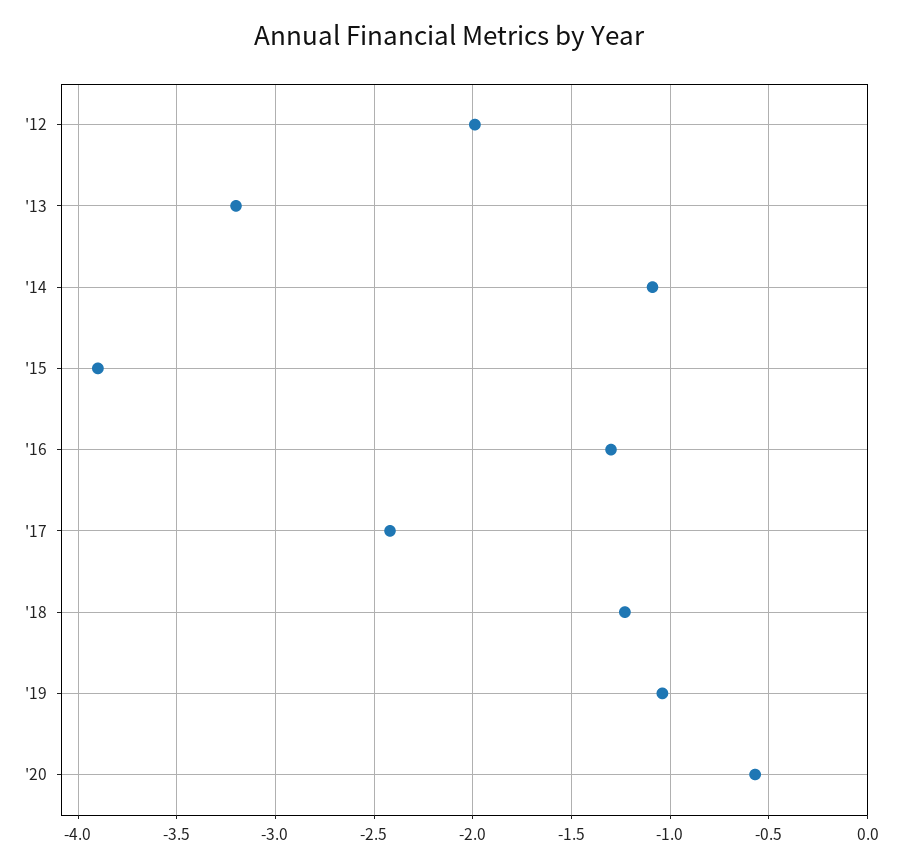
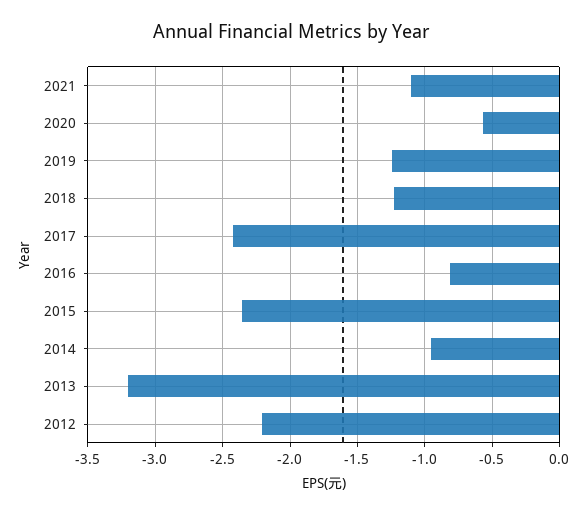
'12: -2 -> -2.2
'14: -1.1 -> -0.95
'15: -3.9 -> -2.35
'16: -1.3 -> -0.8
'19: -1.05 -> -1.25
2021: none -> -1.1

